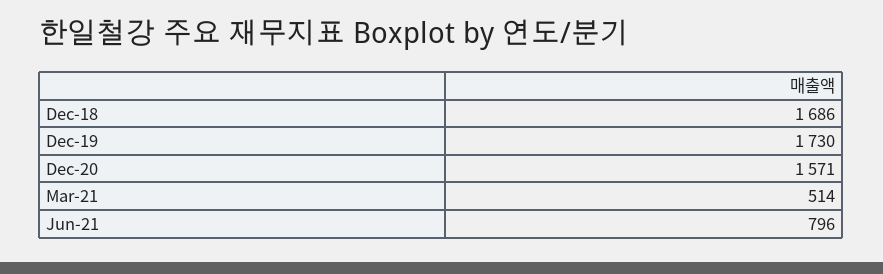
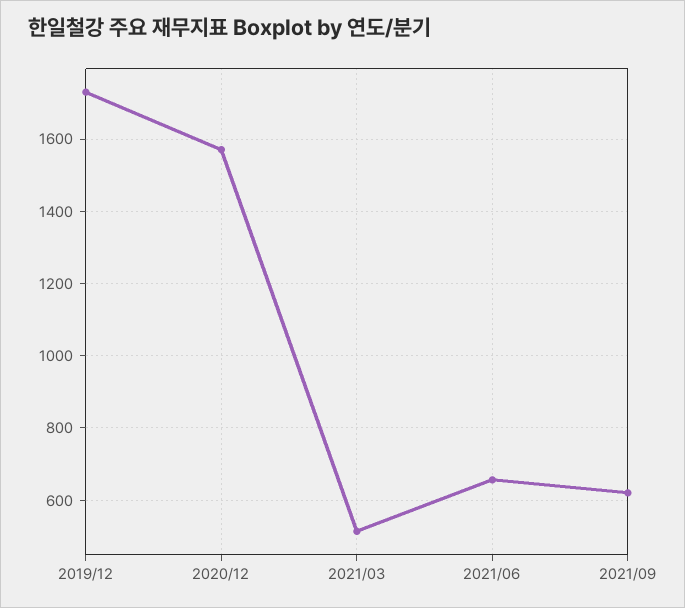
Dec-18: 1686 -> none
Jun-21: 796 -> 660
2021/09: none -> 620

